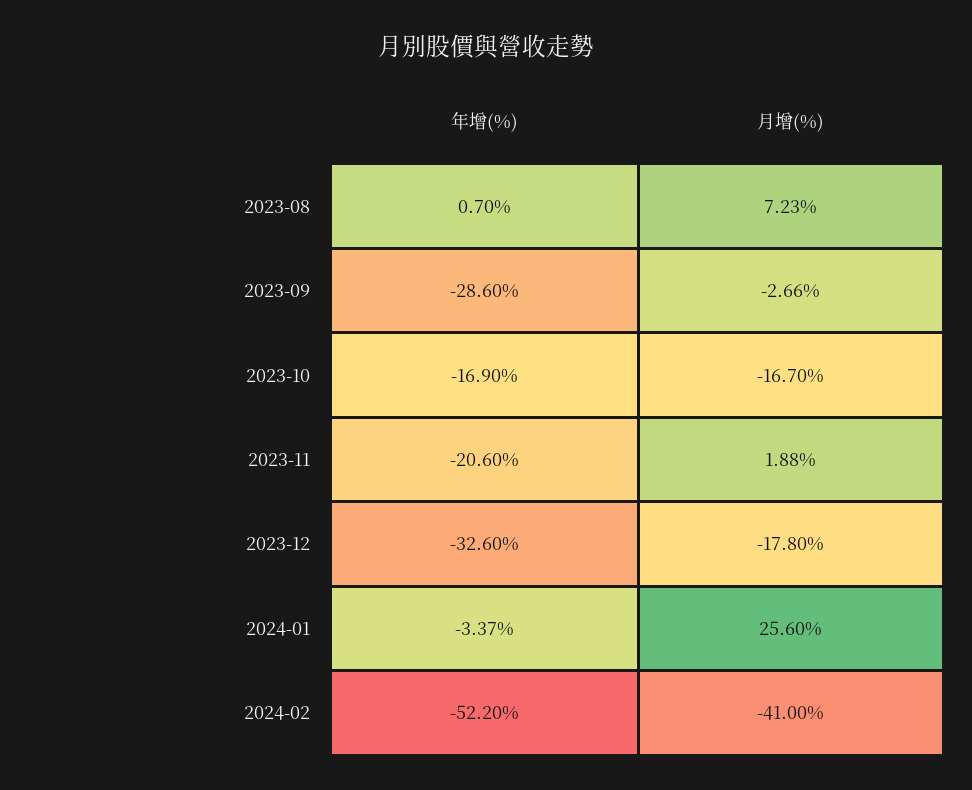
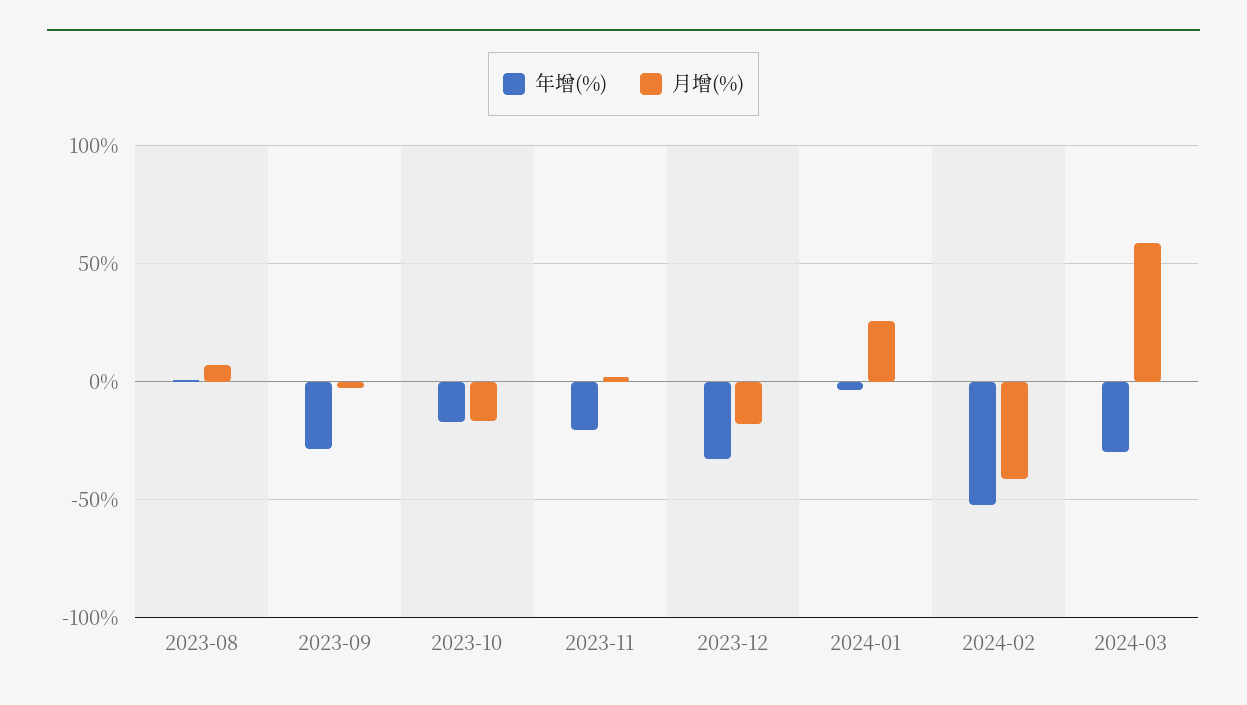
年增(%), 2024-03: none -> -30
月增(%), 2024-03: none -> 60

